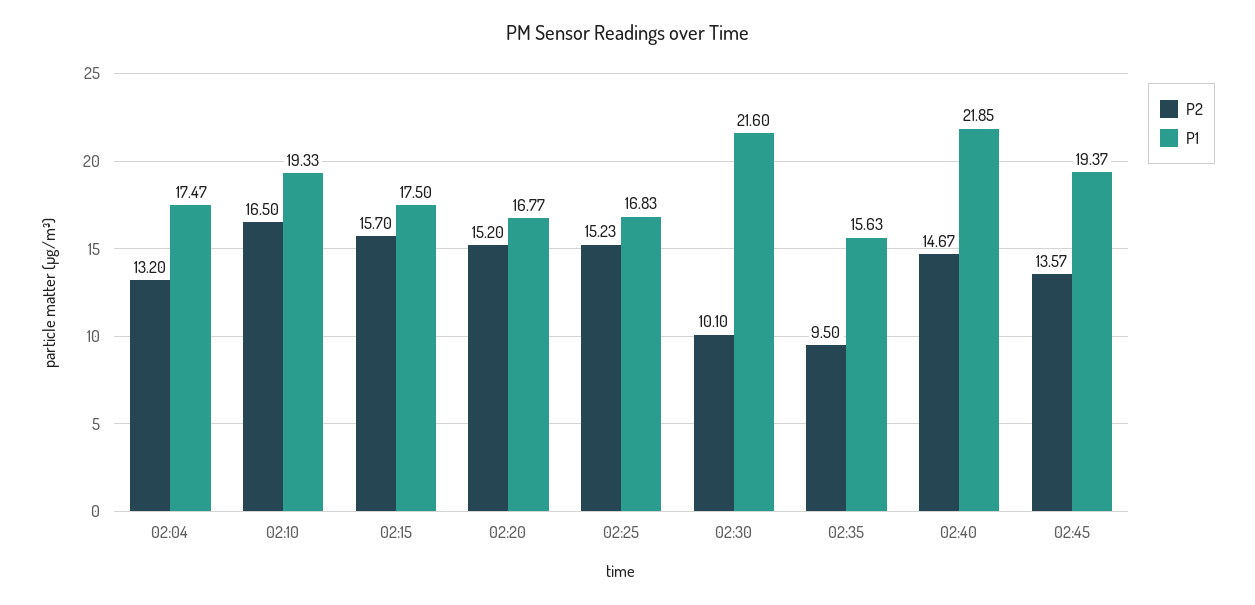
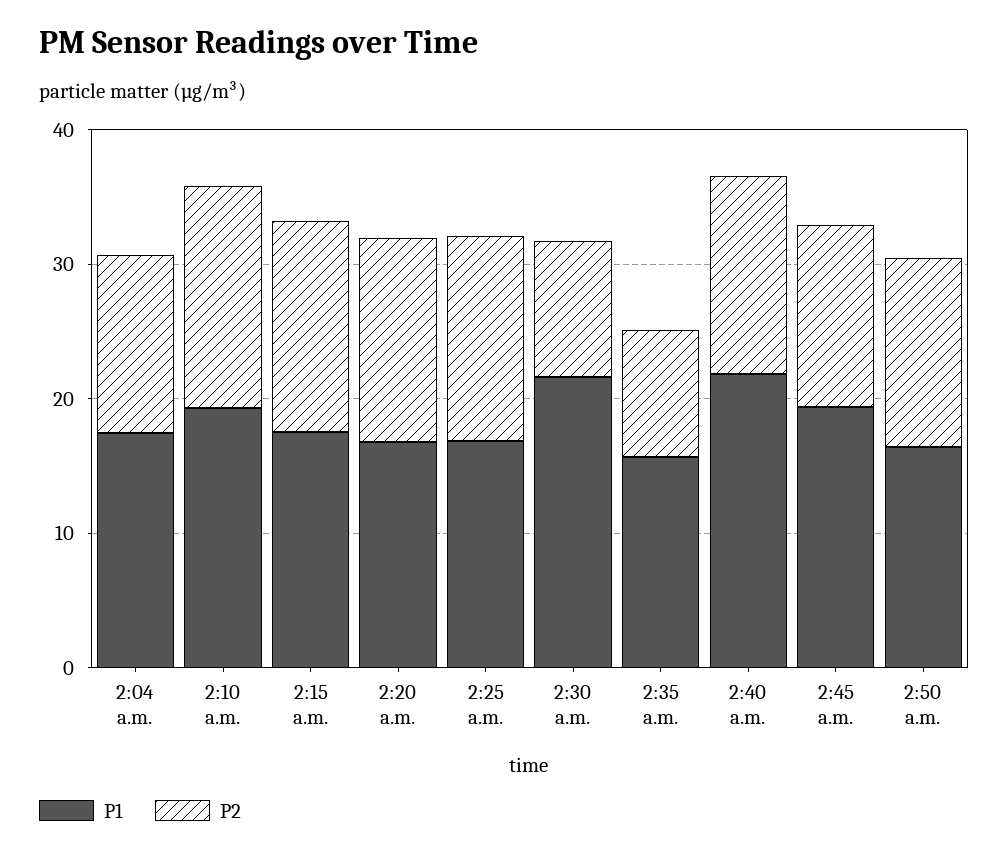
P1, 2:50 a.m.: none -> 16
P2, 2:50 a.m.: none -> 14

